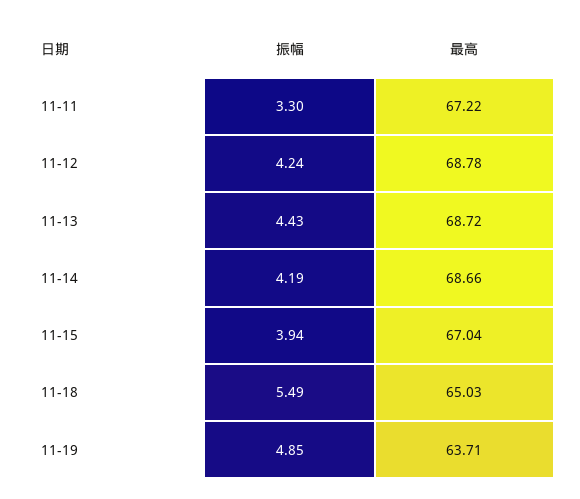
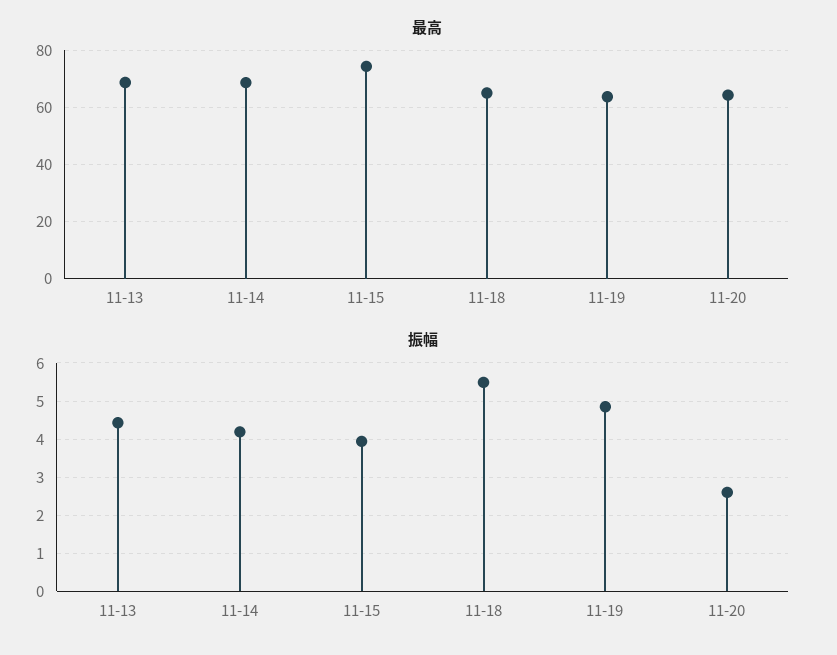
振幅, 11-11: 3.3 -> none
最高, 11-11: 67.22 -> none
振幅, 11-12: 4.24 -> none
最高, 11-12: 68.78 -> none
最高, 11-15: 67.04 -> 75
最高, 11-20: none -> 65
振幅, 11-20: none -> 2.6

